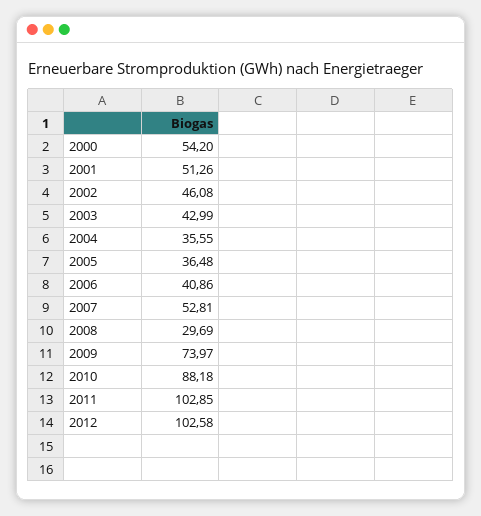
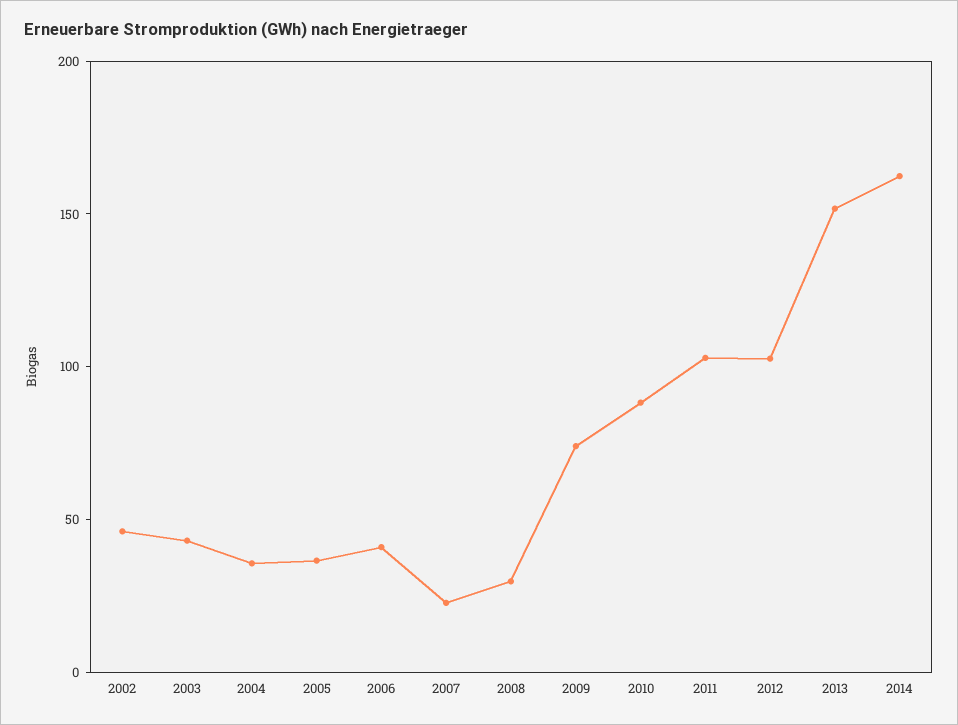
2000: 54.2 -> none
2001: 51.26 -> none
2007: 52.81 -> 20
2013: none -> 150
2014: none -> 160

